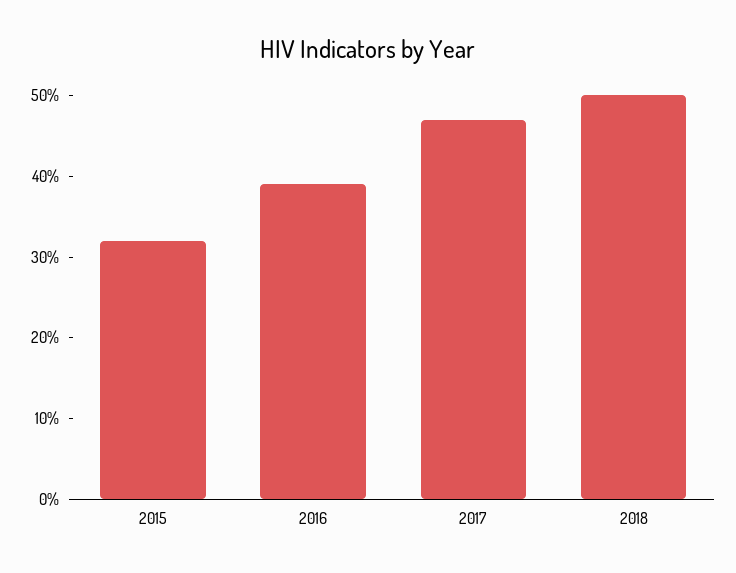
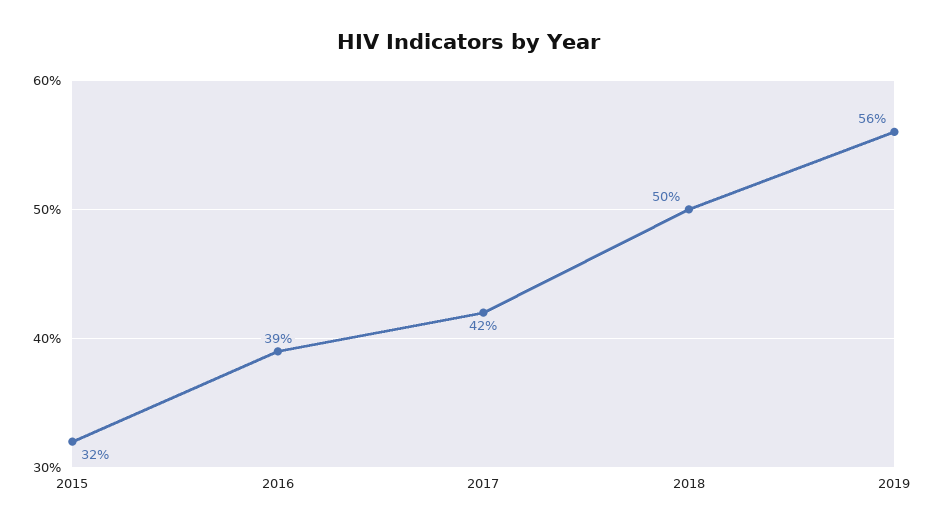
2017: 47 -> 42
2019: none -> 56

